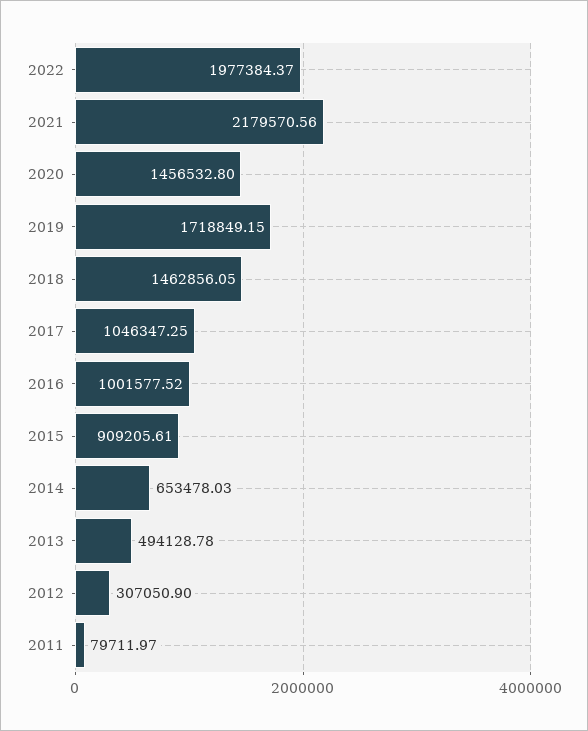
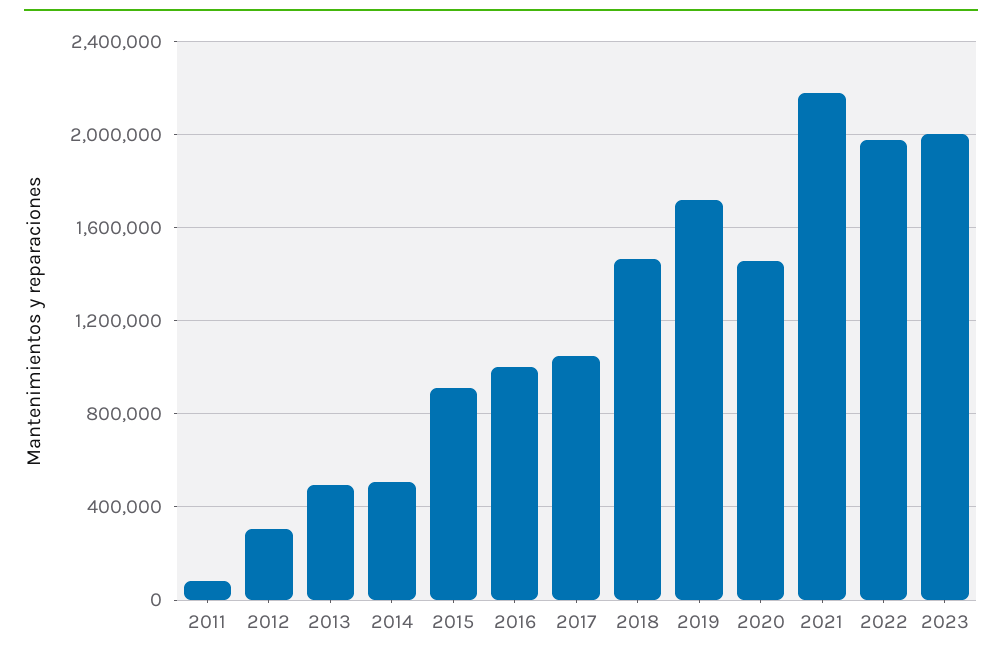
2014: 653478.03 -> 500000
2023: none -> 2000000

